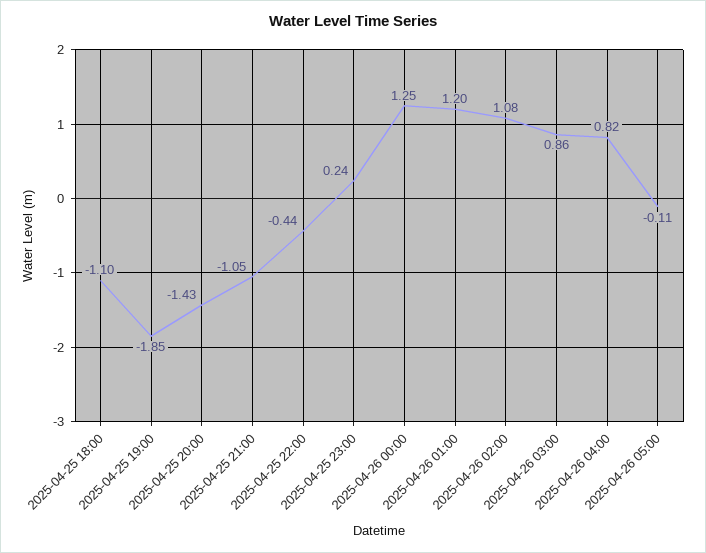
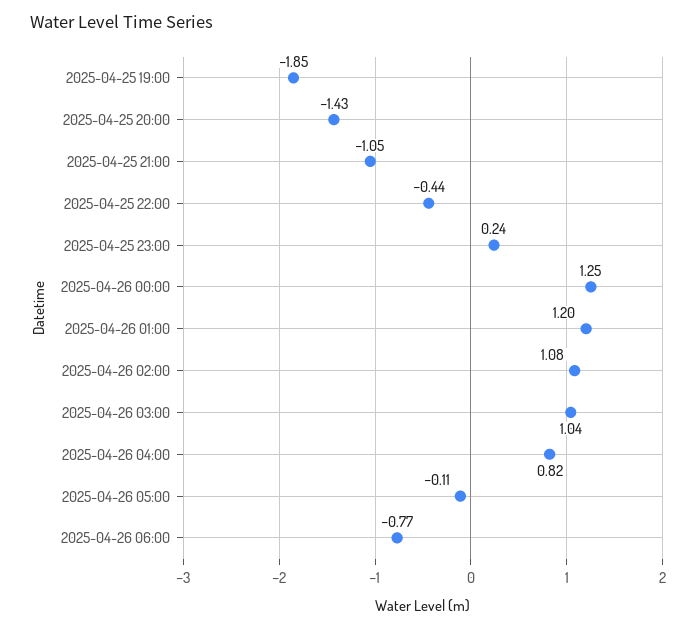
2025-04-25 18:00: -1.1 -> none
2025-04-26 03:00: 0.86 -> 1.04
2025-04-26 06:00: none -> -0.77

